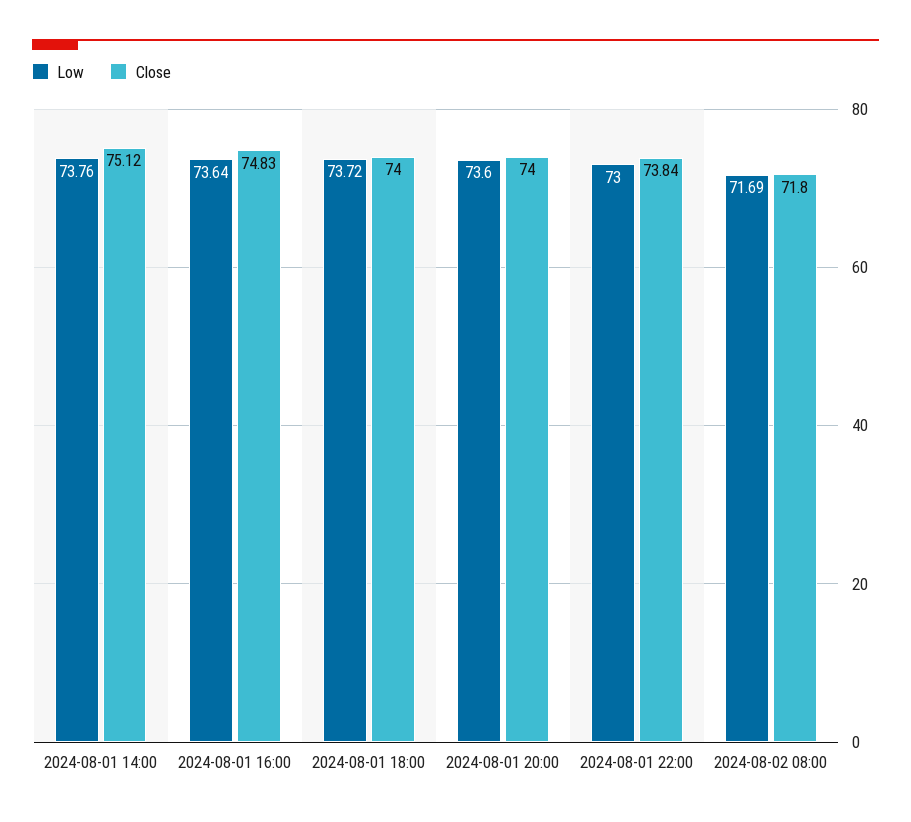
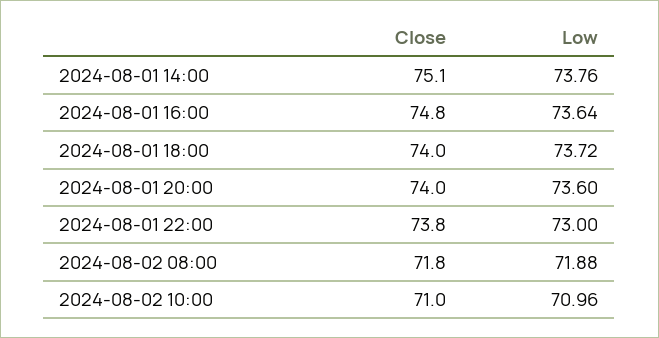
Low, 2024-08-02 08:00: 71.69 -> 71.88
Close, 2024-08-02 10:00: none -> 71
Low, 2024-08-02 10:00: none -> 70.96

